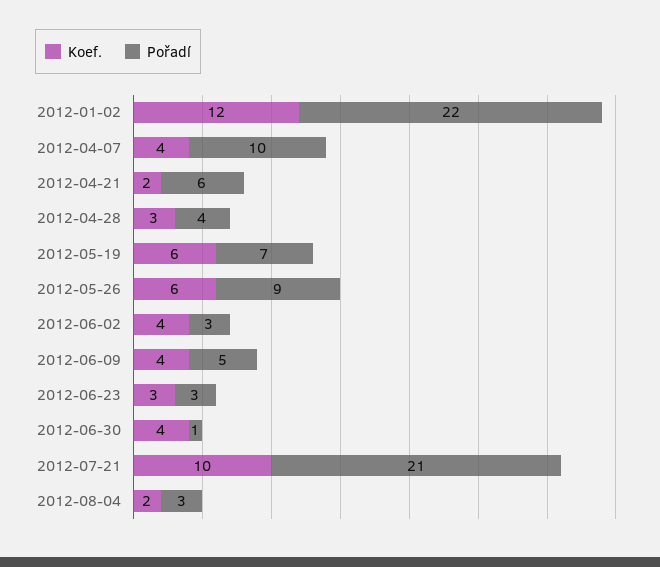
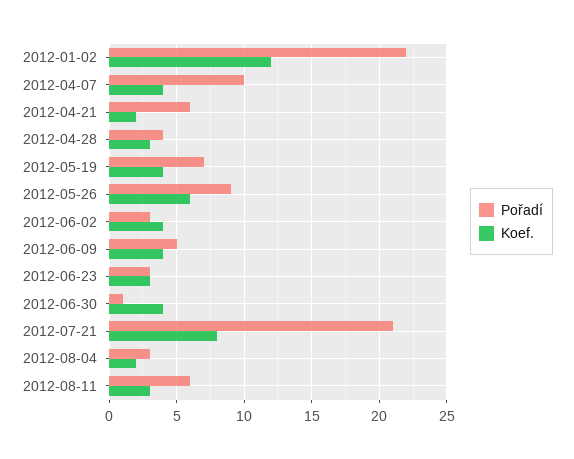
Koef., 2012-05-19: 6 -> 4
Koef., 2012-07-21: 10 -> 8
Pořadí, 2012-08-11: none -> 6
Koef., 2012-08-11: none -> 3

